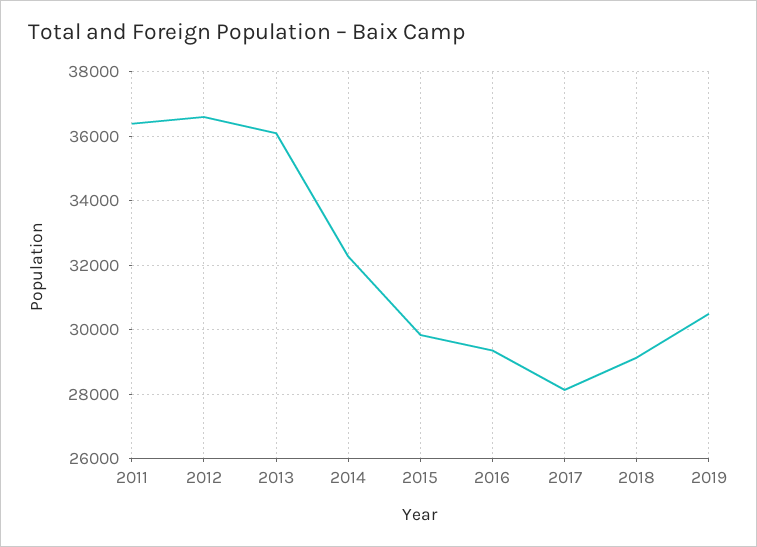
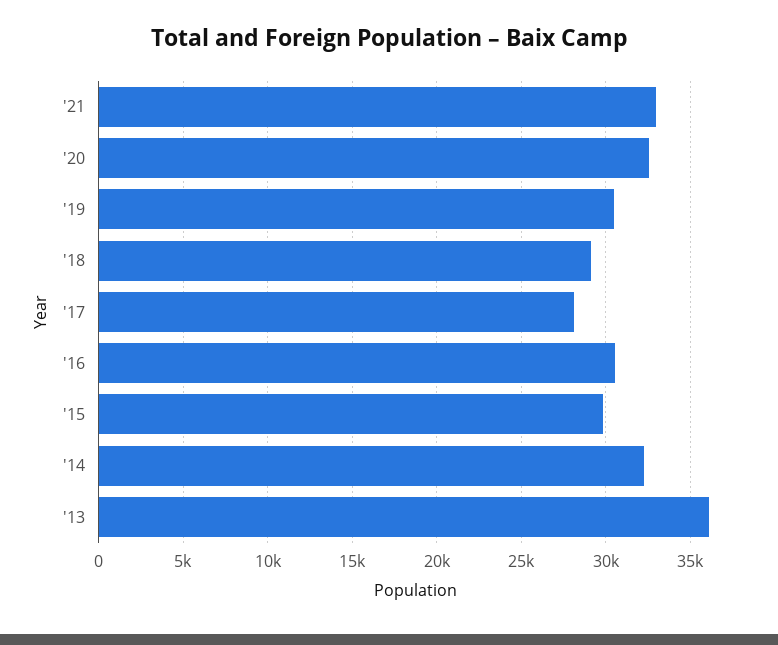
2011: 36400 -> none
2012: 36600 -> none
2016: 29400 -> 30500
'21: none -> 33000
'20: none -> 32500

